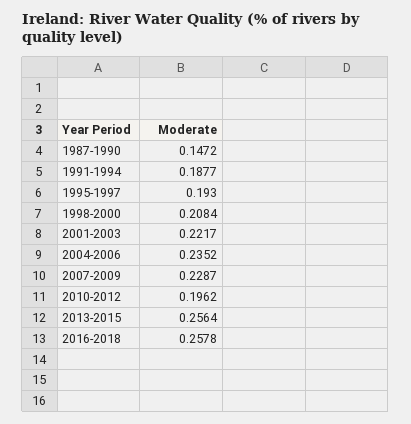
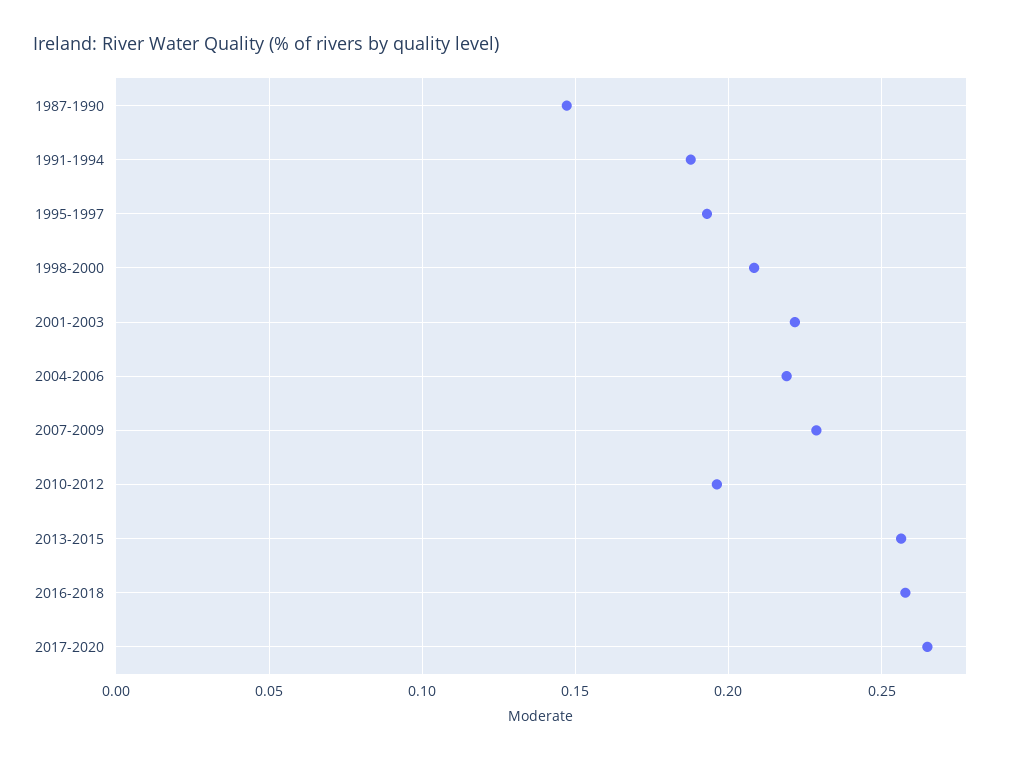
2004-2006: 0.2352 -> 0.22
2017-2020: none -> 0.265

